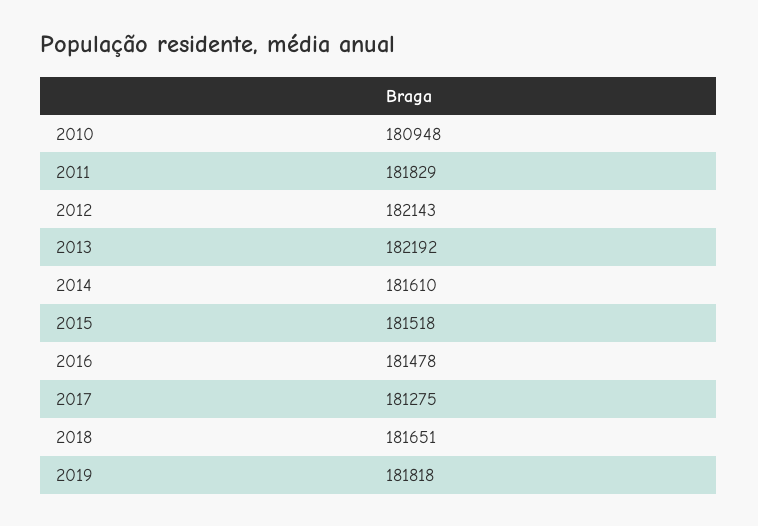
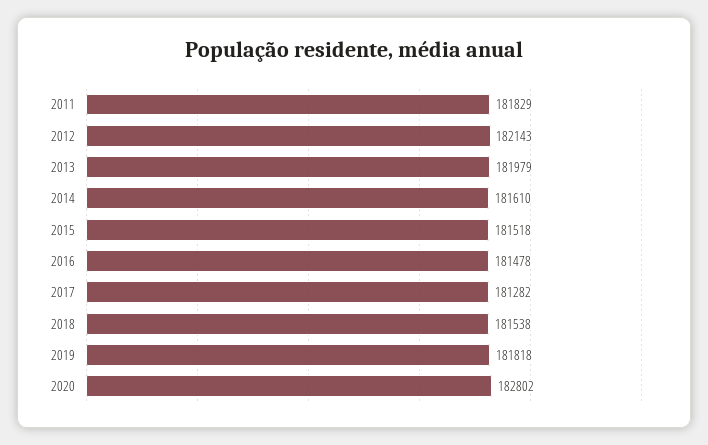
2010: 180948 -> none
2013: 182192 -> 181979
2017: 181275 -> 181282
2018: 181651 -> 181538
2020: none -> 182802

